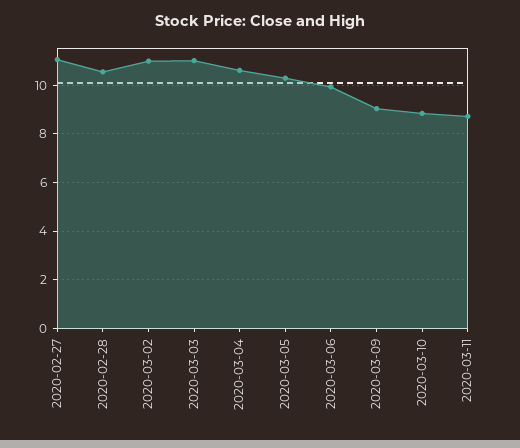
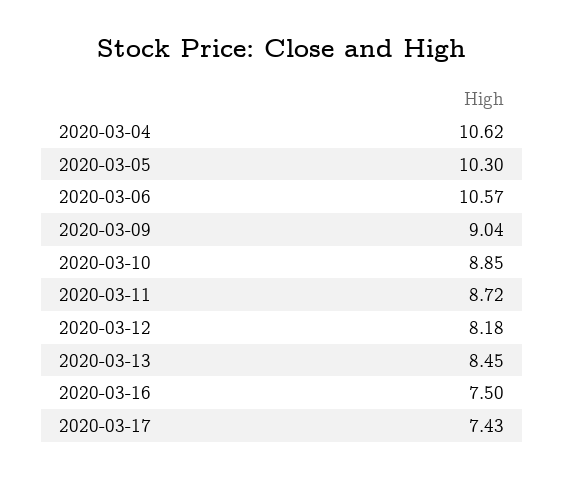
2020-02-27: 11 -> none
2020-02-28: 10.5 -> none
2020-03-02: 11 -> none
2020-03-03: 11 -> none
2020-03-06: 10 -> 10.57
2020-03-12: none -> 8.18
2020-03-13: none -> 8.45
2020-03-16: none -> 7.5
2020-03-17: none -> 7.43

